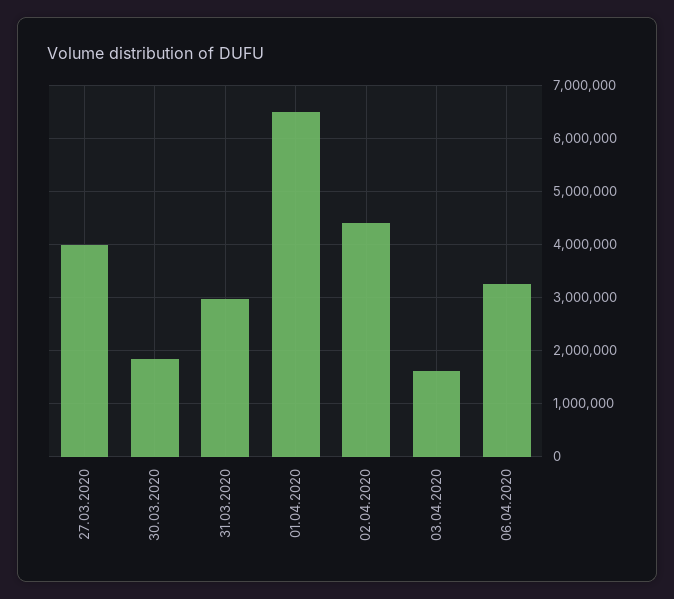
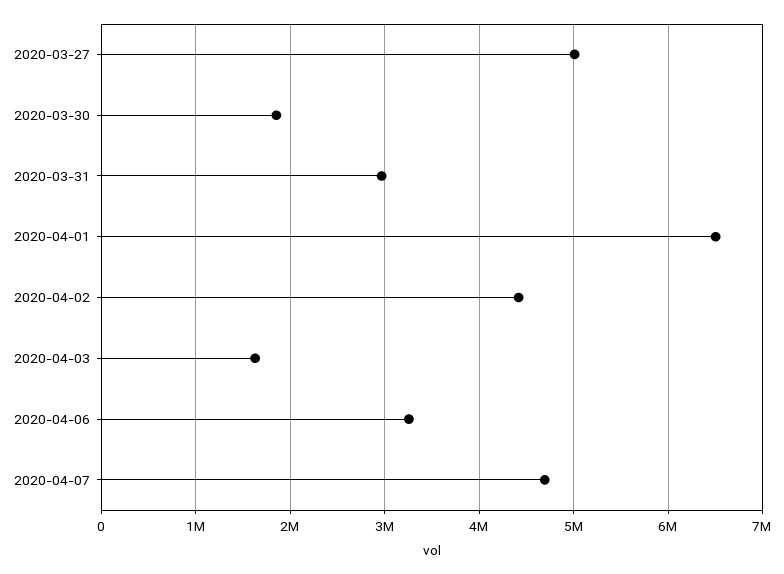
27.03.2020: 4000000 -> 5000000
2020-04-07: none -> 4700000

